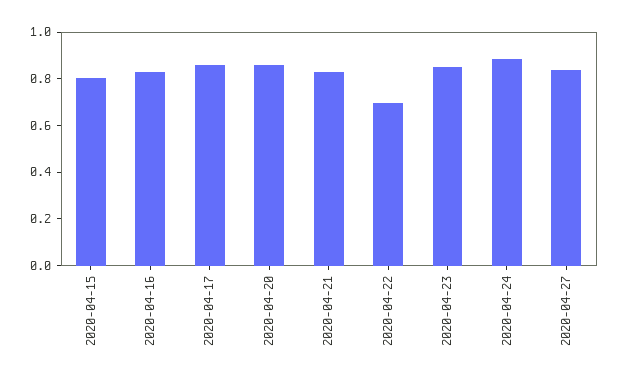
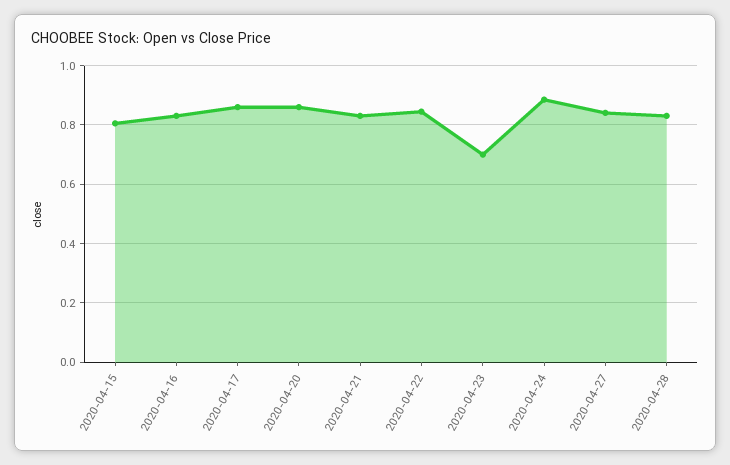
2020-04-22: 0.7 -> 0.85
2020-04-23: 0.85 -> 0.7
2020-04-28: none -> 0.825

